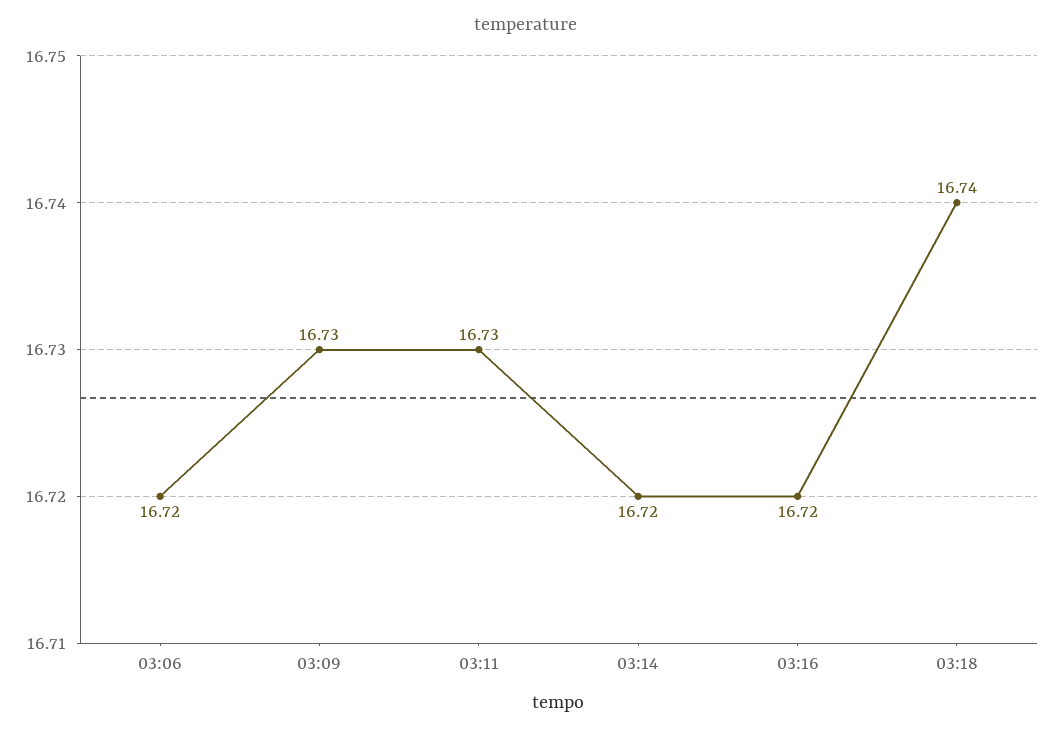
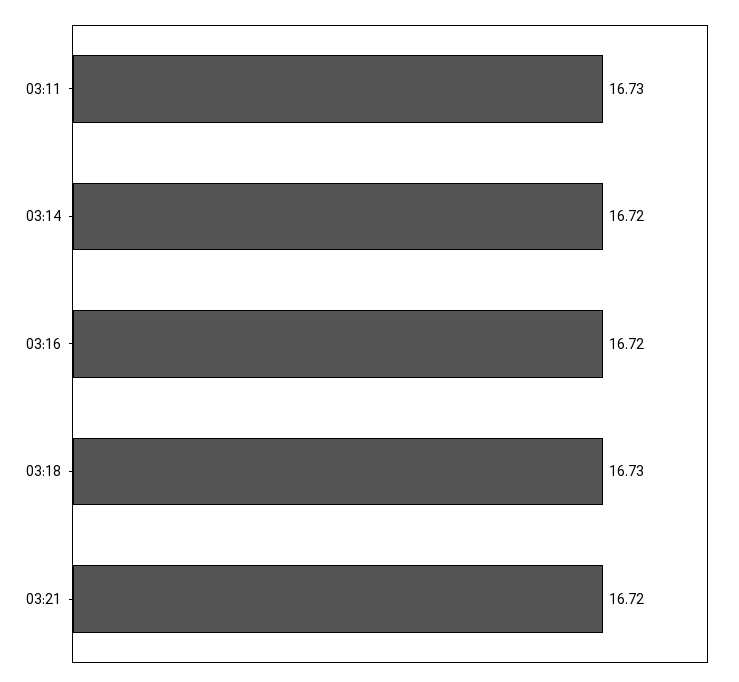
03:06: 16.72 -> none
03:09: 16.73 -> none
03:18: 16.74 -> 16.73
03:21: none -> 16.72

